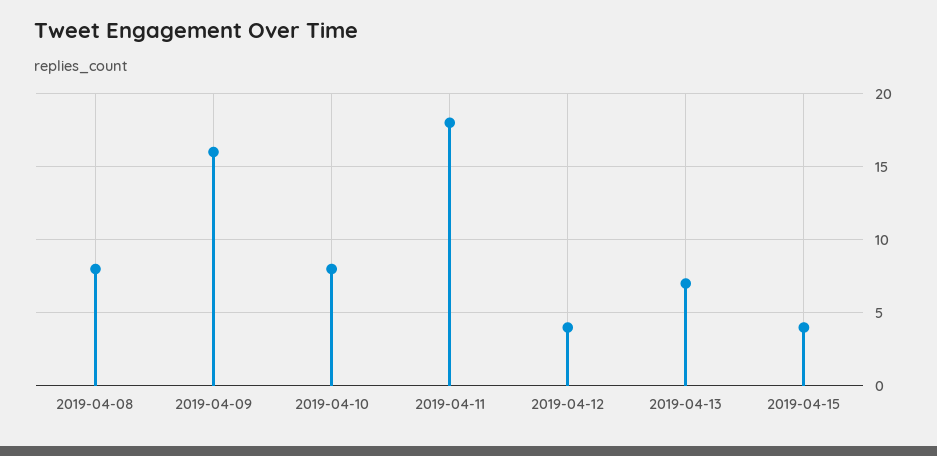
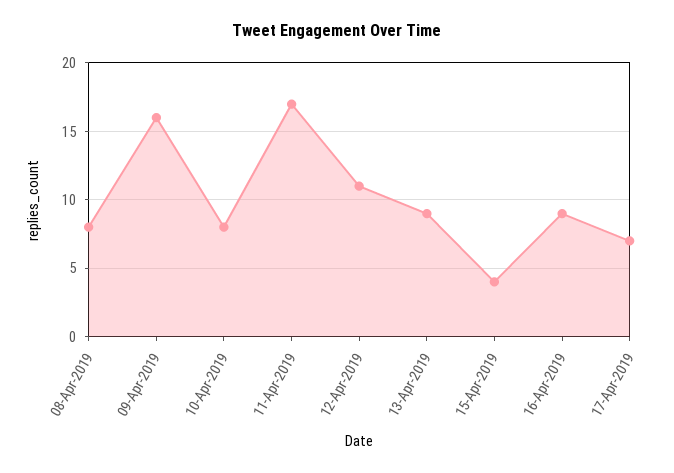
2019-04-11: 18 -> 17
2019-04-12: 4 -> 11
2019-04-13: 7 -> 9
16-Apr-2019: none -> 9
17-Apr-2019: none -> 7

